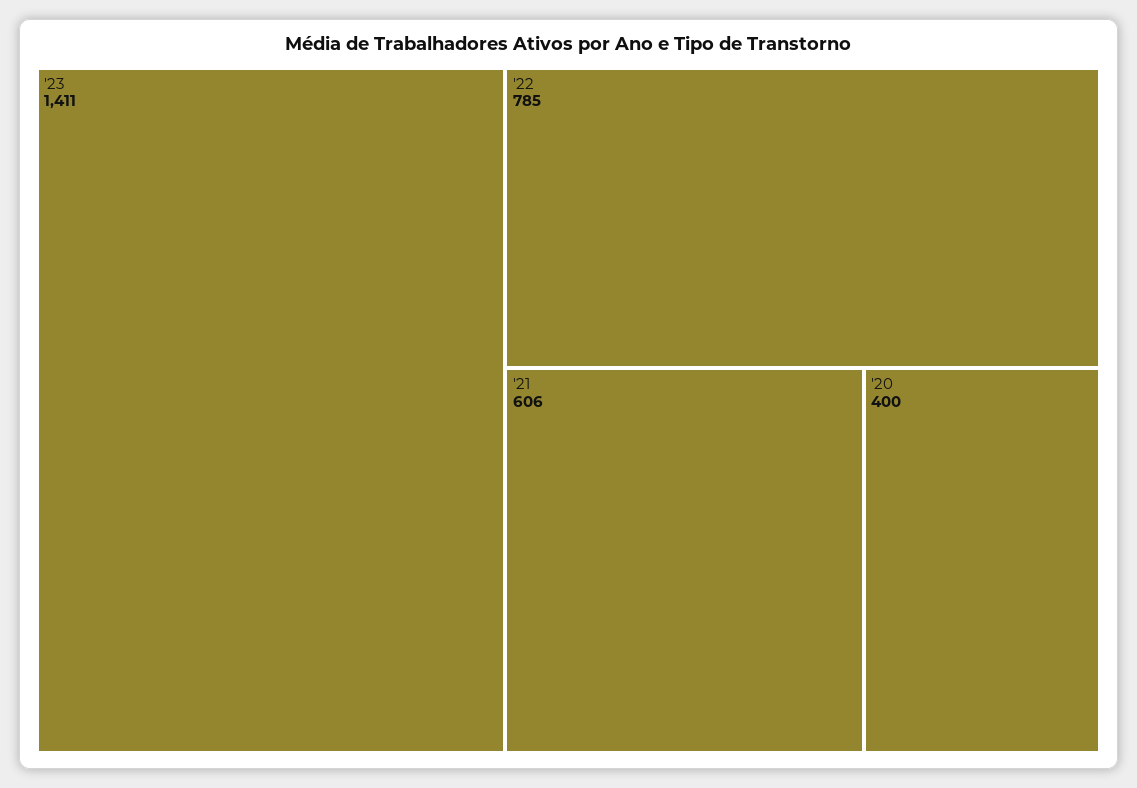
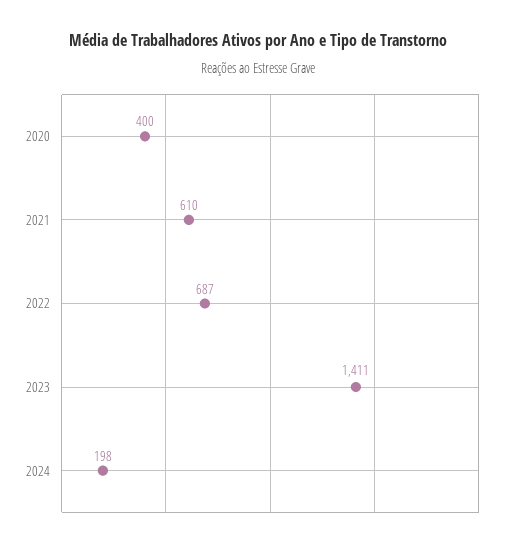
'22: 785 -> 687
'21: 606 -> 610
2024: none -> 198

